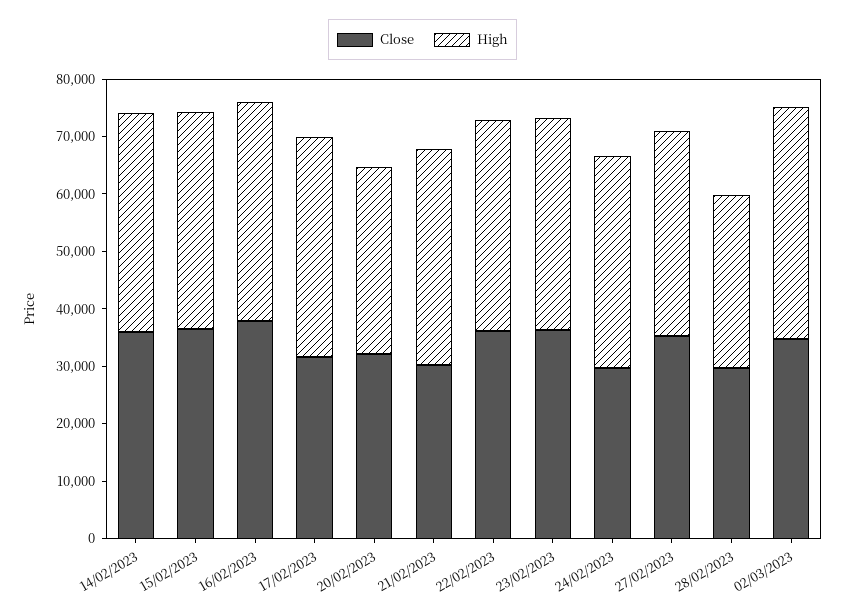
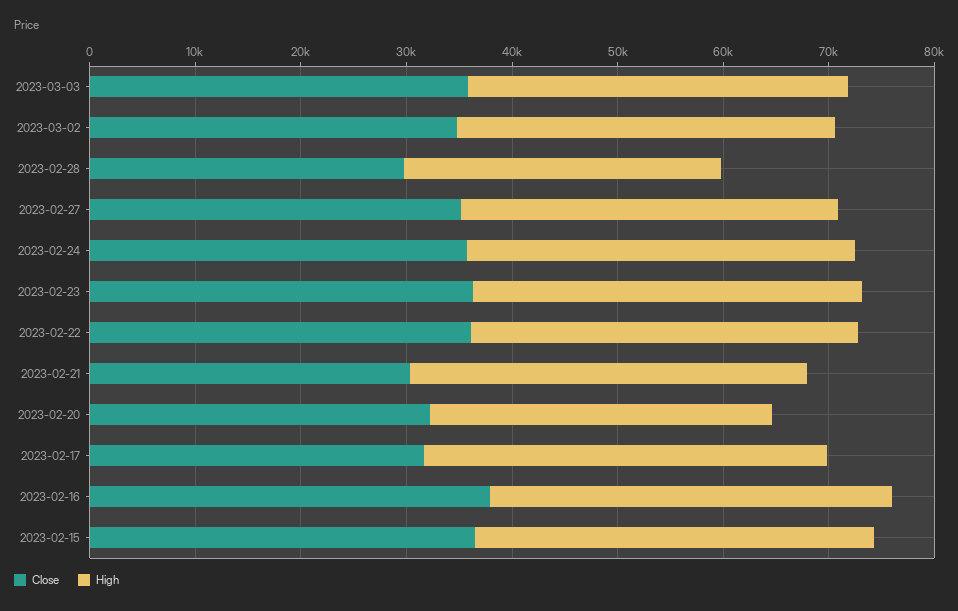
Close, 14/02/2023: 36000 -> none
High, 14/02/2023: 38000 -> none
Close, 24/02/2023: 30000 -> 36000
High, 02/03/2023: 40000 -> 36000
Close, 2023-03-03: none -> 36000
High, 2023-03-03: none -> 36000

